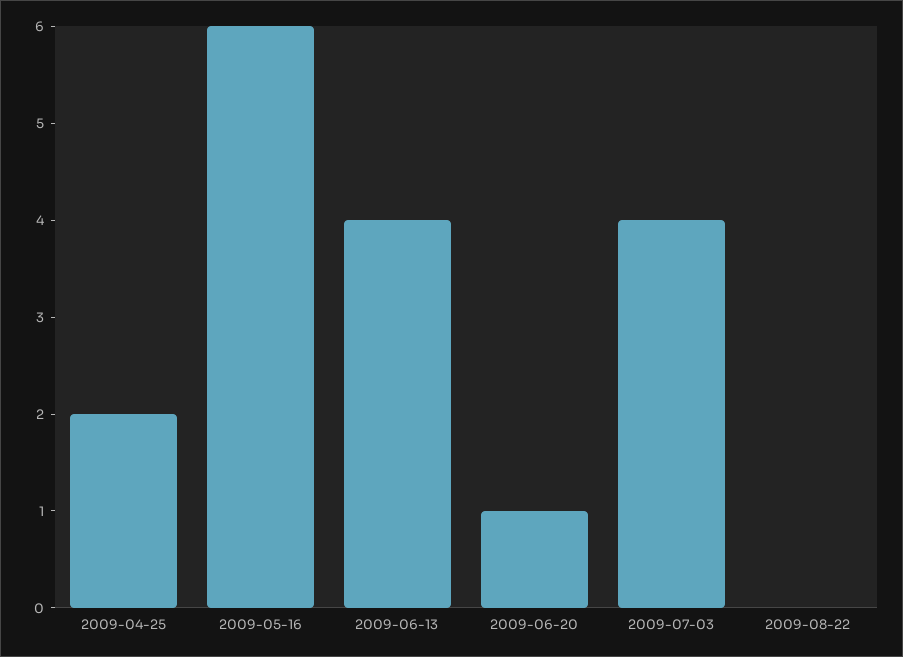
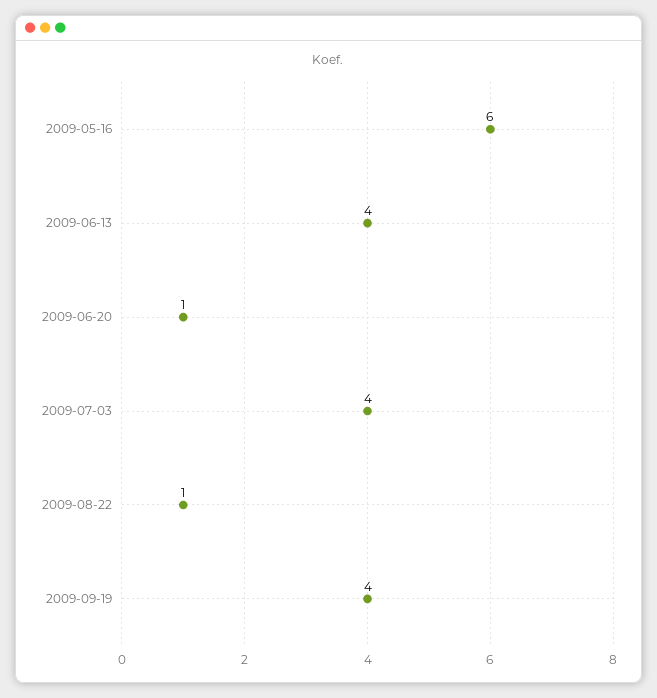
2009-04-25: 2 -> none
2009-08-22: 0 -> 1
2009-09-19: none -> 4

